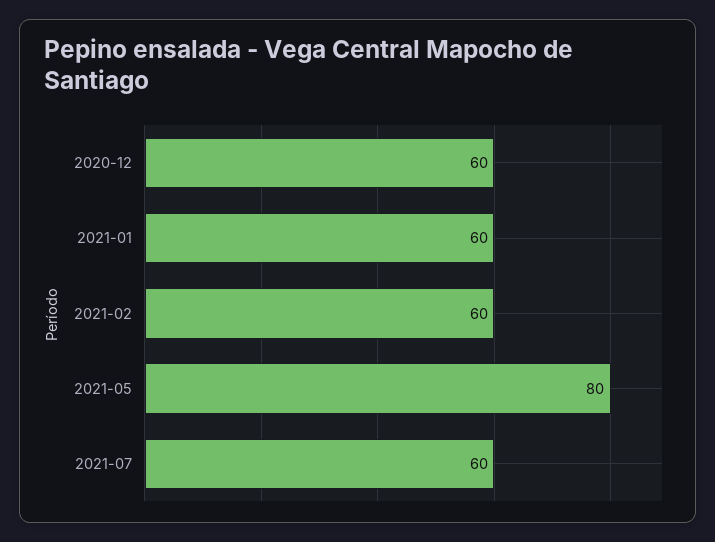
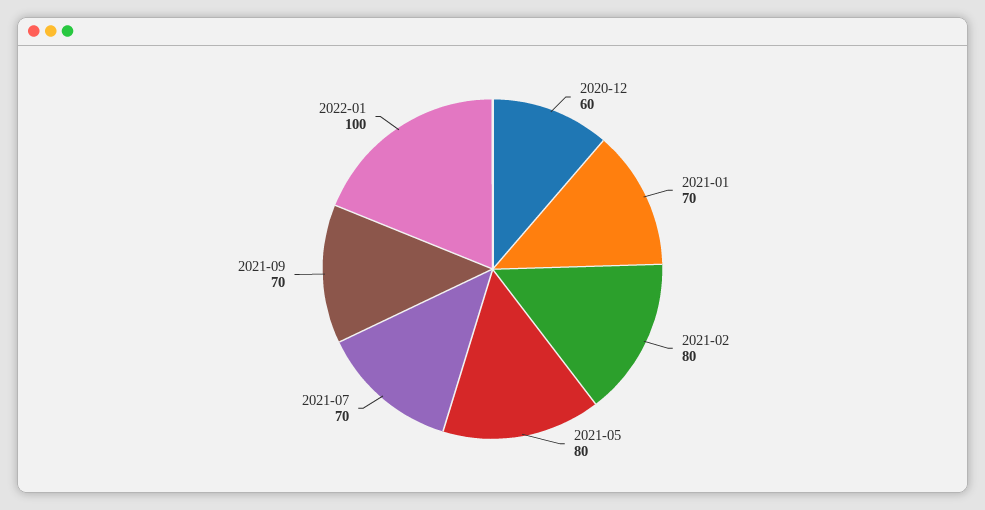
2021-01: 60 -> 70
2021-02: 60 -> 80
2021-07: 60 -> 70
2021-09: none -> 70
2022-01: none -> 100

